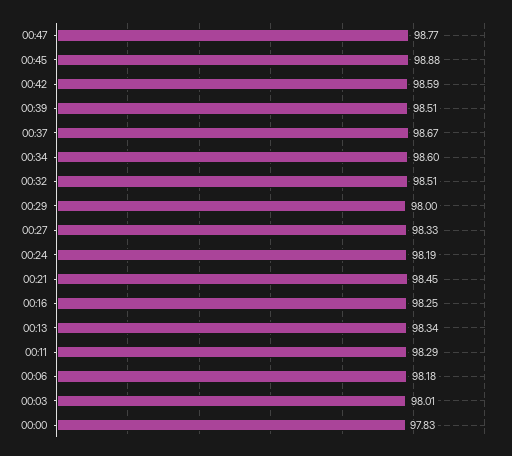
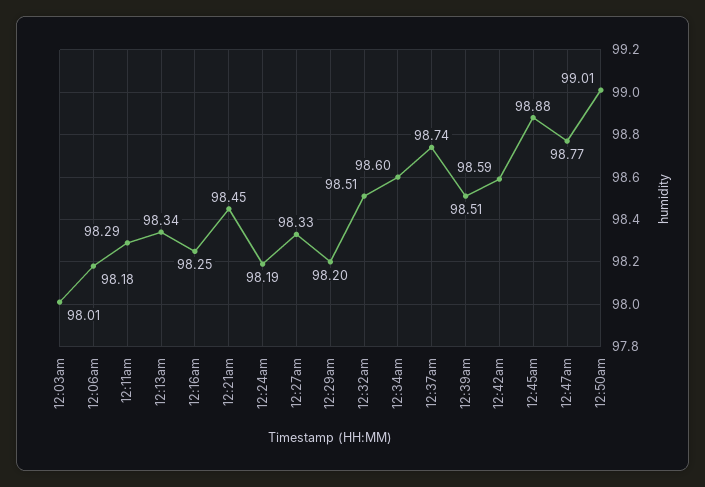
00:37: 98.67 -> 98.74
00:29: 98 -> 98.2
00:00: 97.83 -> none
12:50am: none -> 99.01

